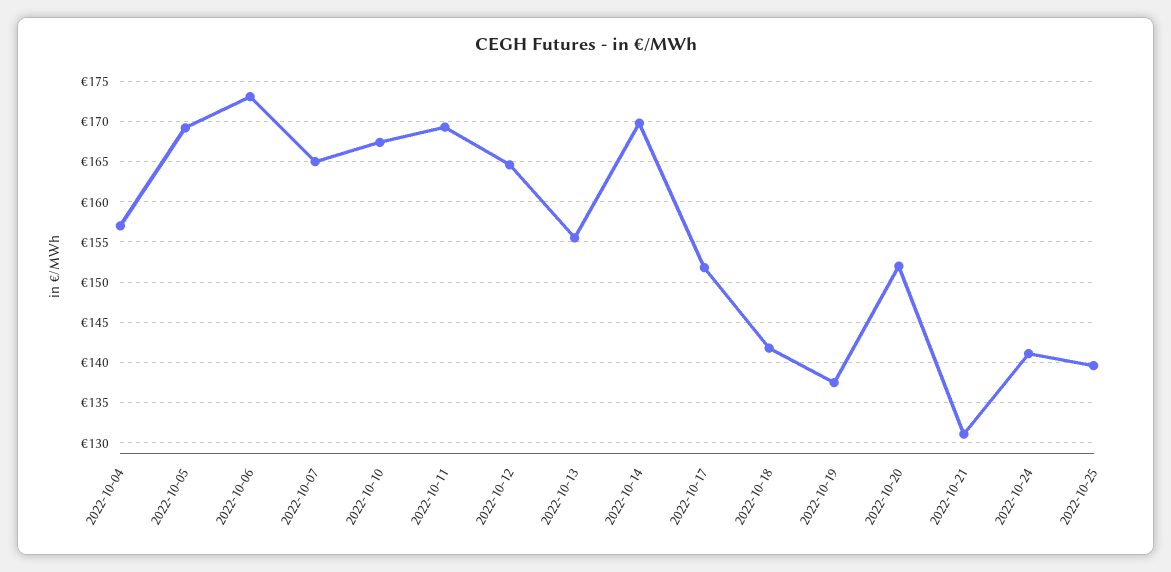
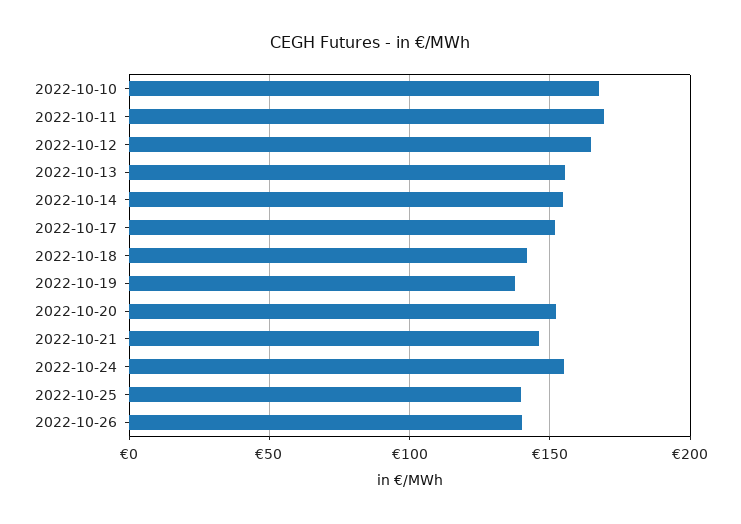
2022-10-04: 157 -> none
2022-10-05: 169 -> none
2022-10-06: 173 -> none
2022-10-07: 165 -> none
2022-10-14: 170 -> 155
2022-10-21: 131 -> 145
2022-10-24: 141 -> 155
2022-10-26: none -> 140

